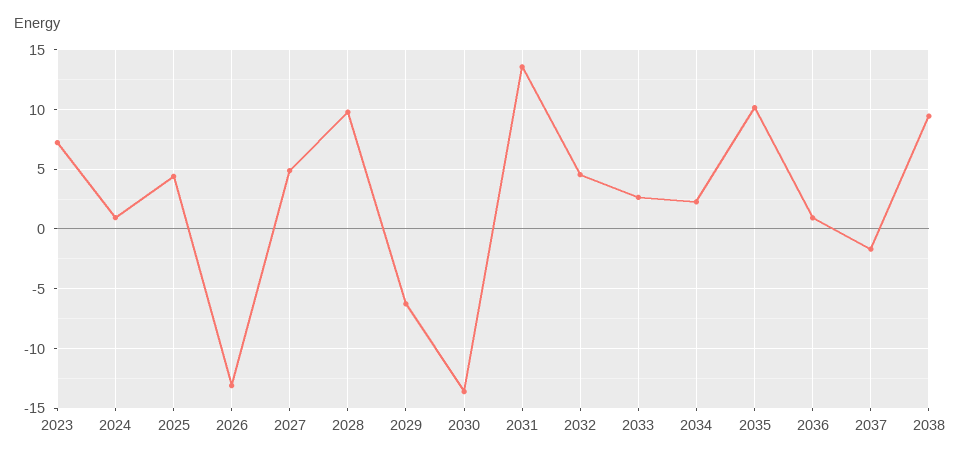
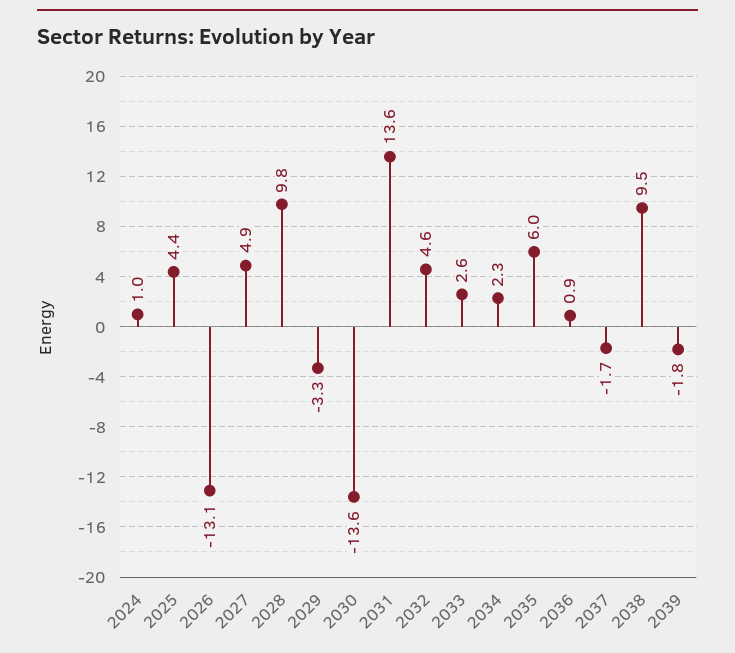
2023: 7 -> none
2029: -6 -> -3.3
2035: 10 -> 6
2039: none -> -1.8

